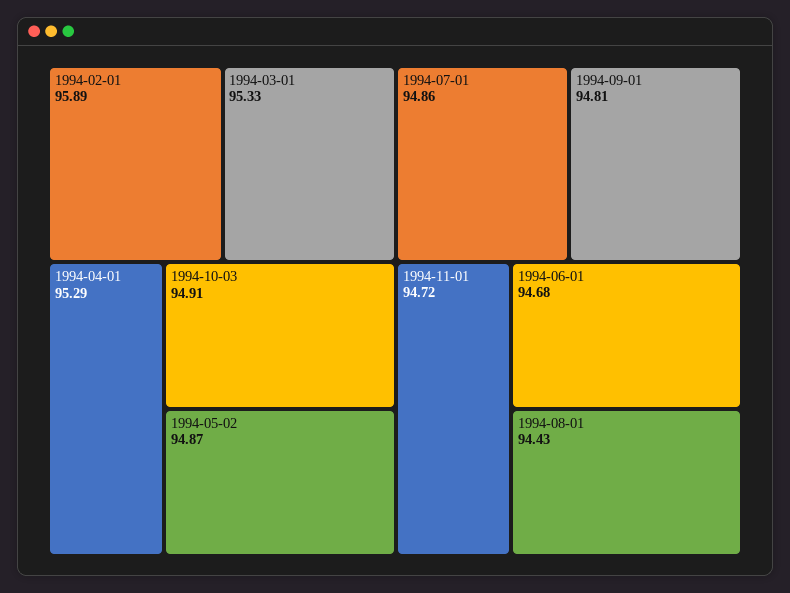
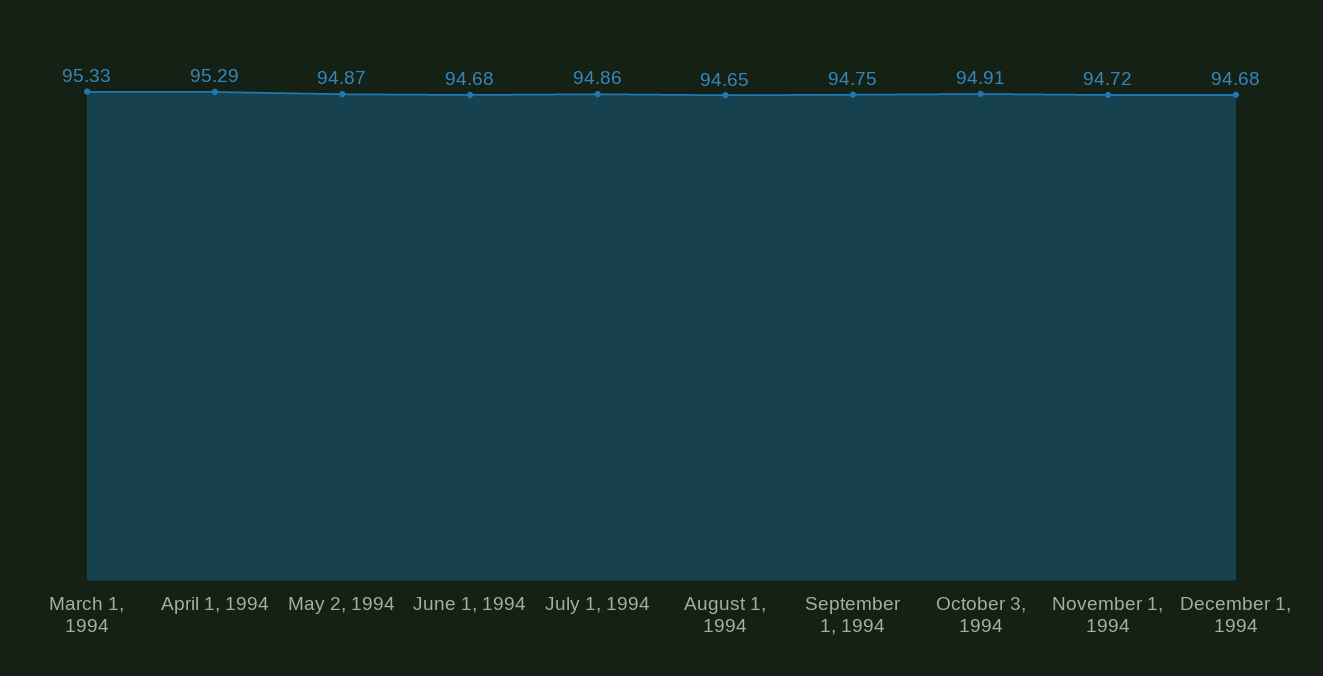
1994-02-01: 95.89 -> none
1994-09-01: 94.81 -> 94.75
1994-08-01: 94.43 -> 94.65
December 1, 1994: none -> 94.68

